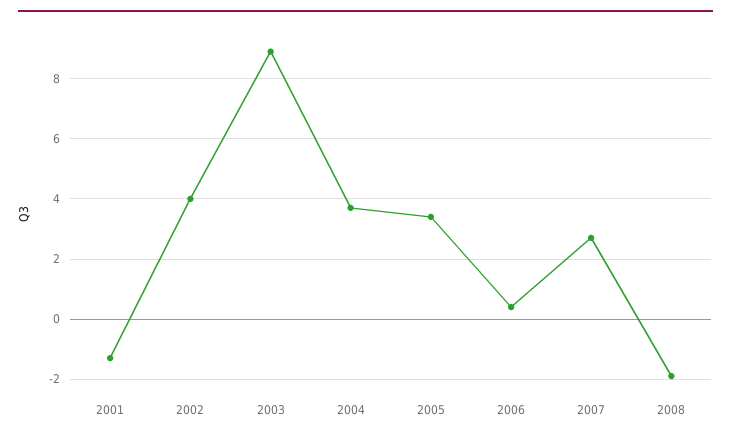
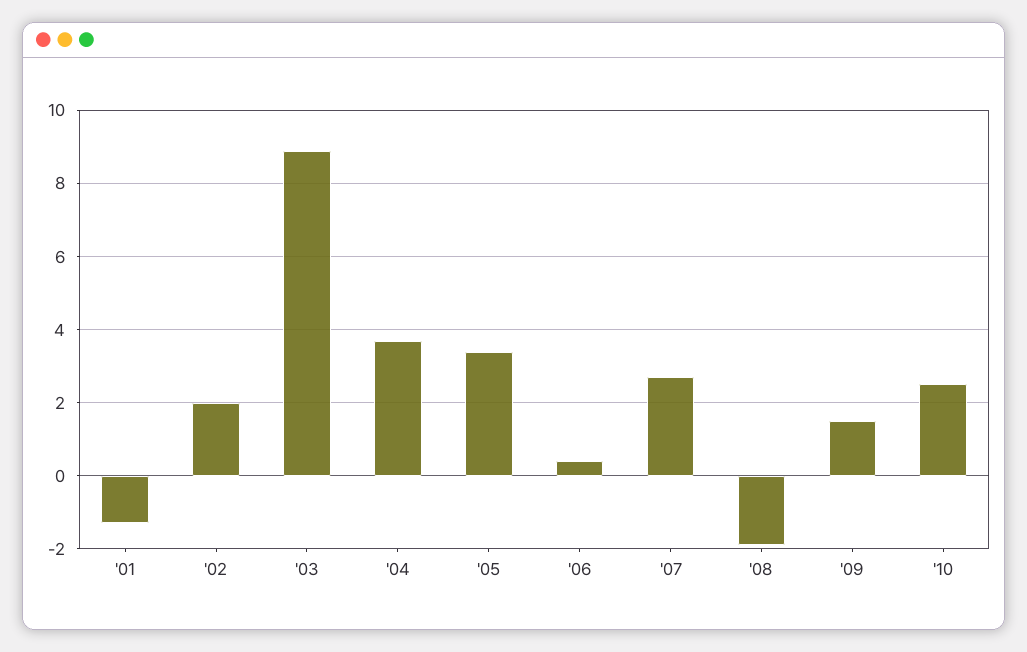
2002: 4 -> 2
'09: none -> 1.5
'10: none -> 2.5

